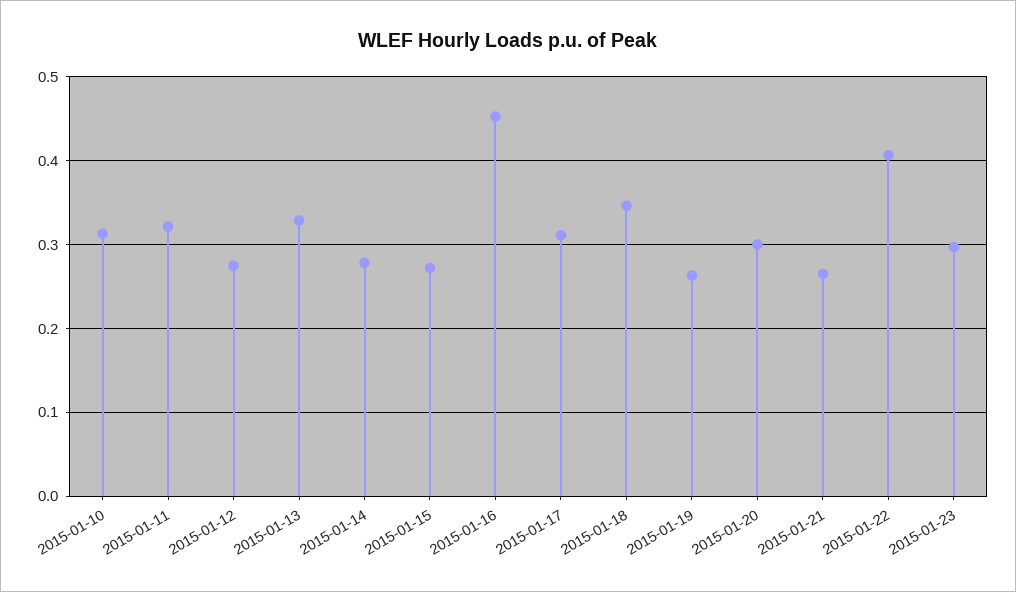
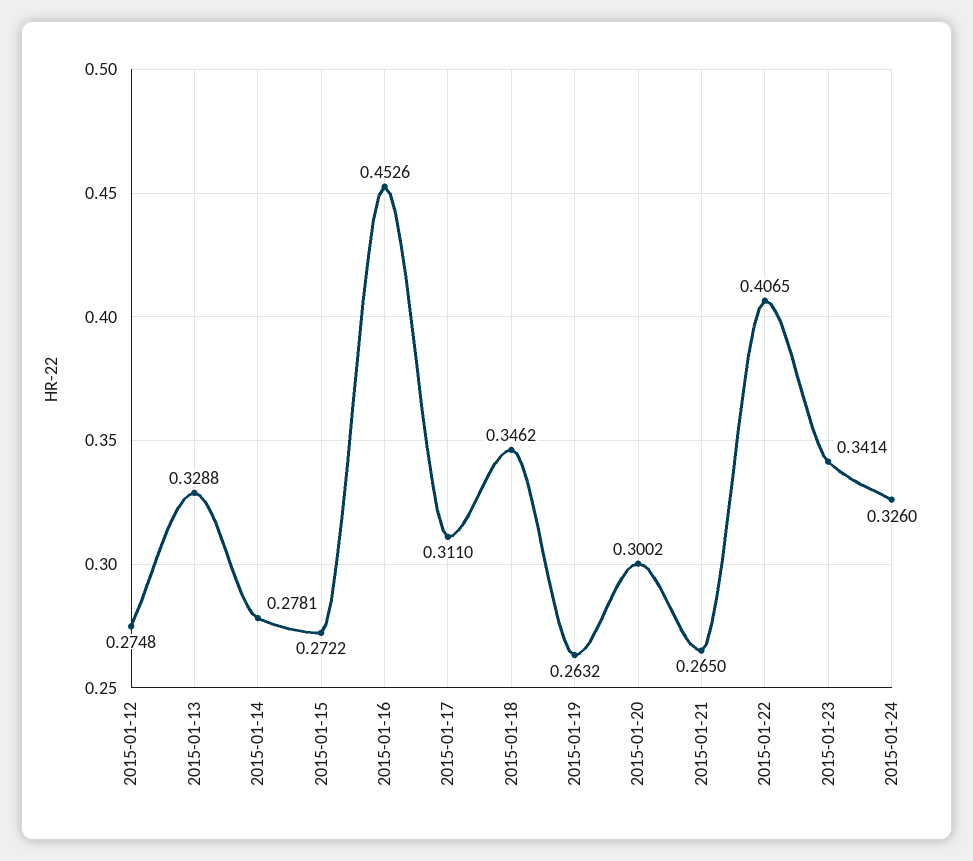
2015-01-10: 0.31 -> none
2015-01-11: 0.32 -> none
2015-01-23: 0.3 -> 0.3414
2015-01-24: none -> 0.326

